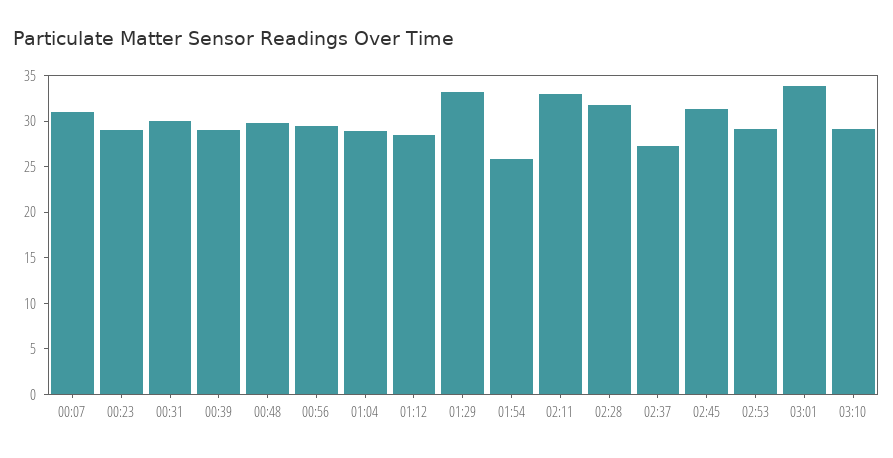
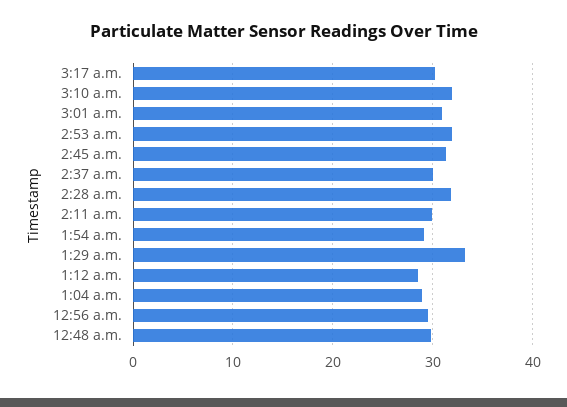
00:07: 31 -> none
00:23: 29 -> none
00:31: 30 -> none
00:39: 29 -> none
01:54: 26 -> 29
02:11: 33 -> 30
02:37: 27 -> 30
02:53: 29 -> 32
03:01: 34 -> 31
03:10: 29 -> 32
3:17 a.m.: none -> 30

